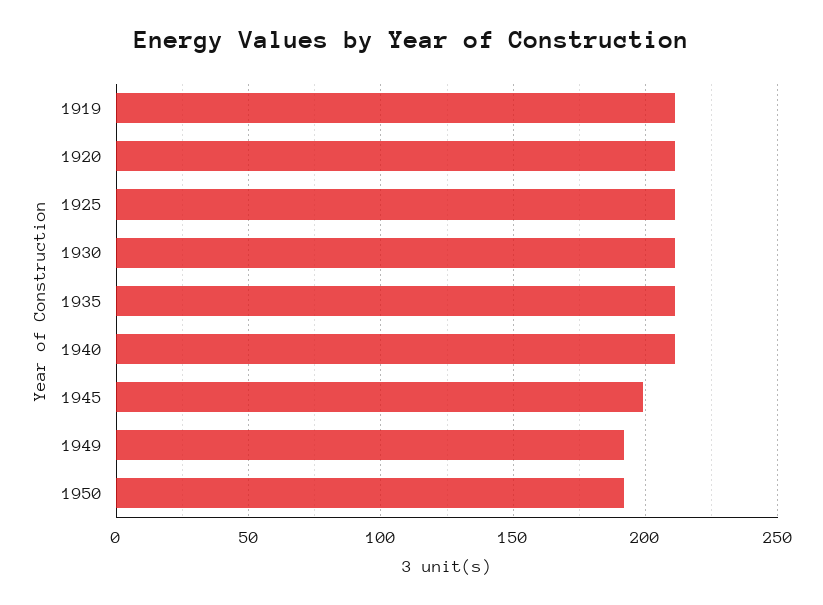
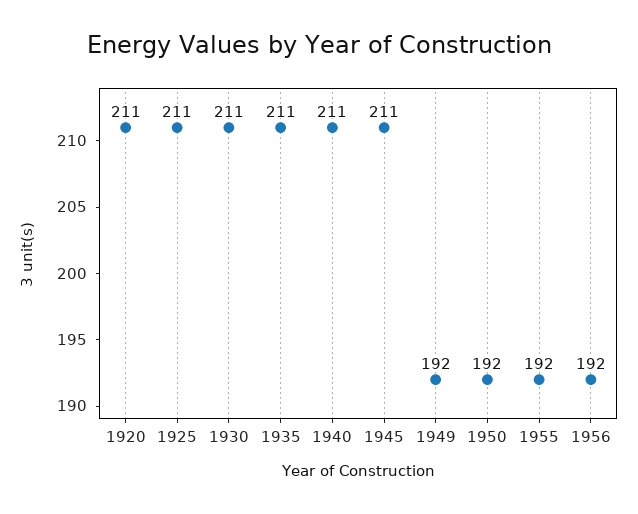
1919: 210 -> none
1945: 200 -> 211
1955: none -> 192
1956: none -> 192

